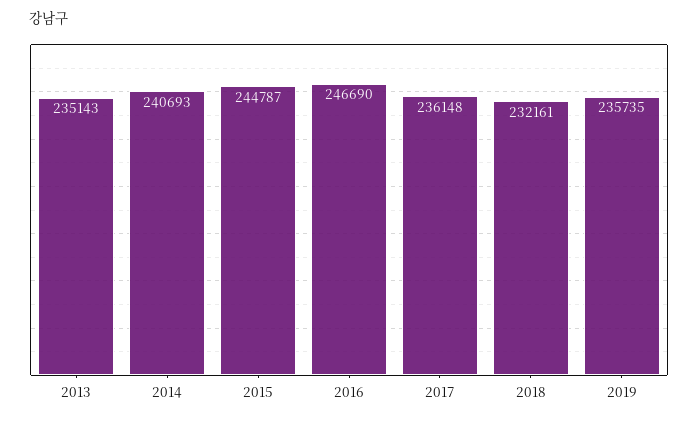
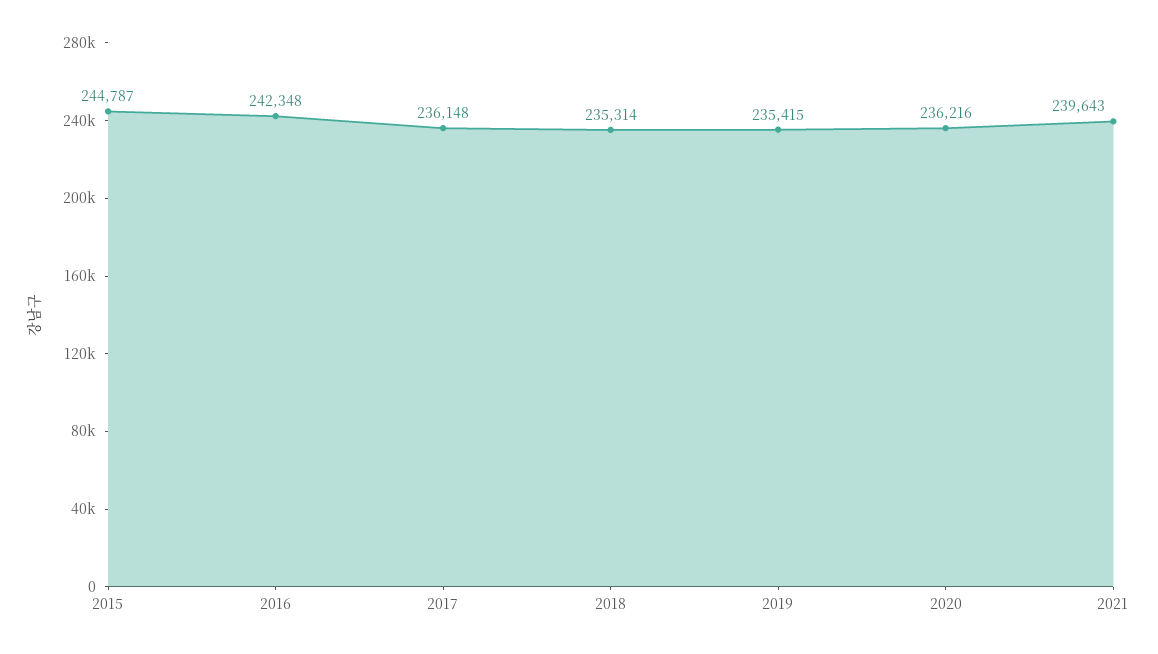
2013: 235143 -> none
2014: 240693 -> none
2016: 246690 -> 242348
2018: 232161 -> 235314
2019: 235735 -> 235415
2020: none -> 236216
2021: none -> 239643

